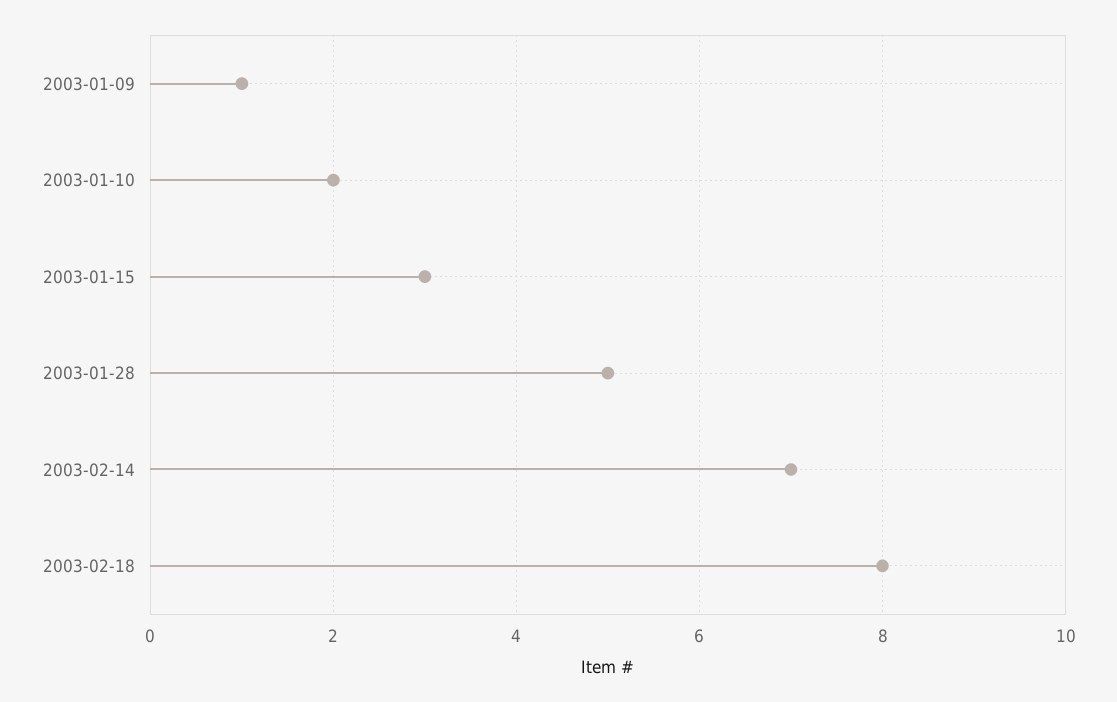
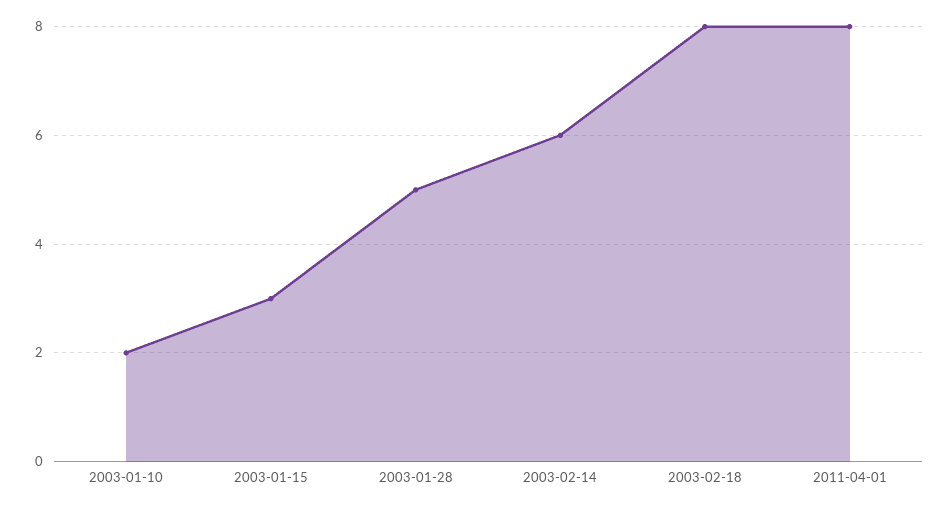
2003-01-09: 1 -> none
2003-02-14: 7 -> 6
2011-04-01: none -> 8

